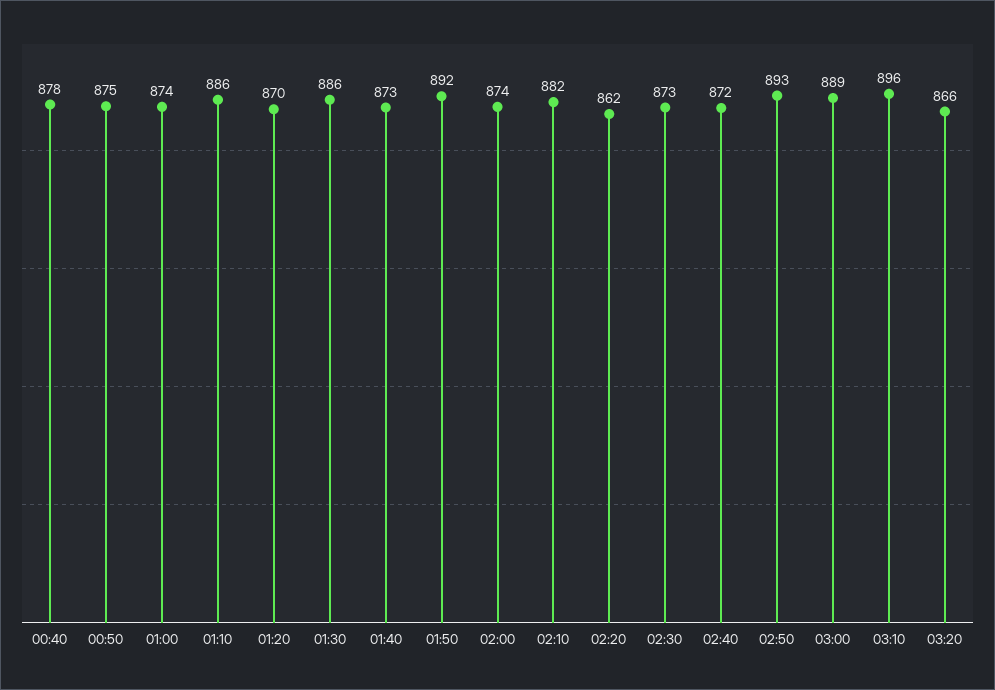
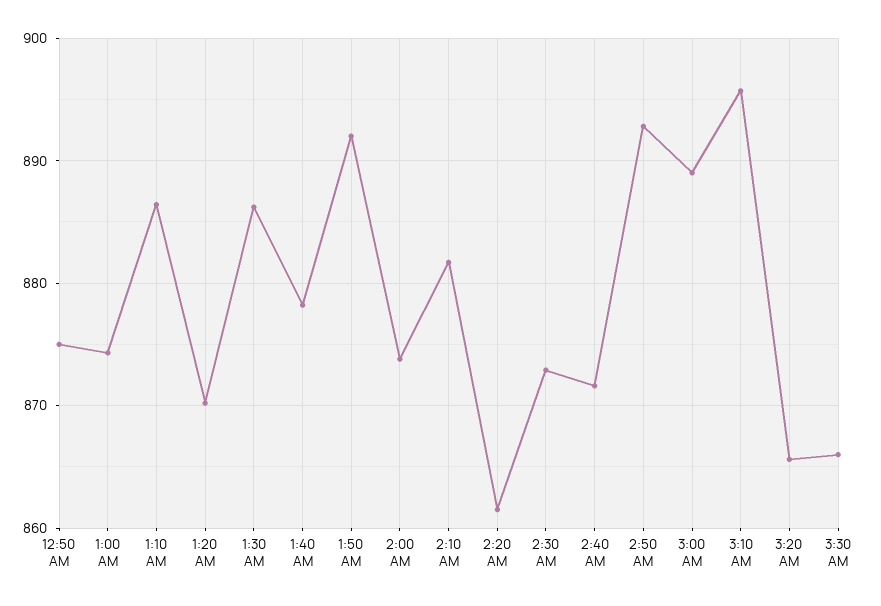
00:40: 878 -> none
01:40: 873 -> 878
3:30 AM: none -> 866

